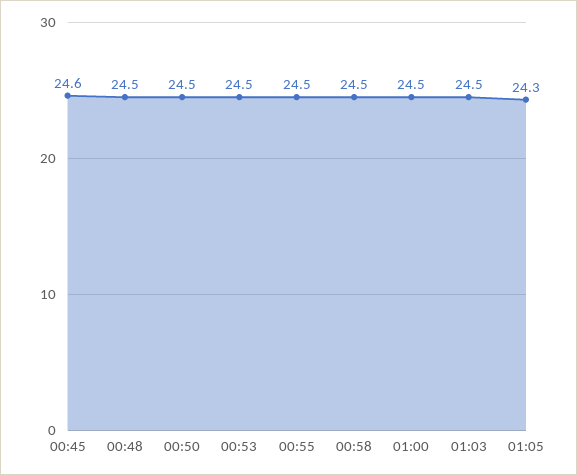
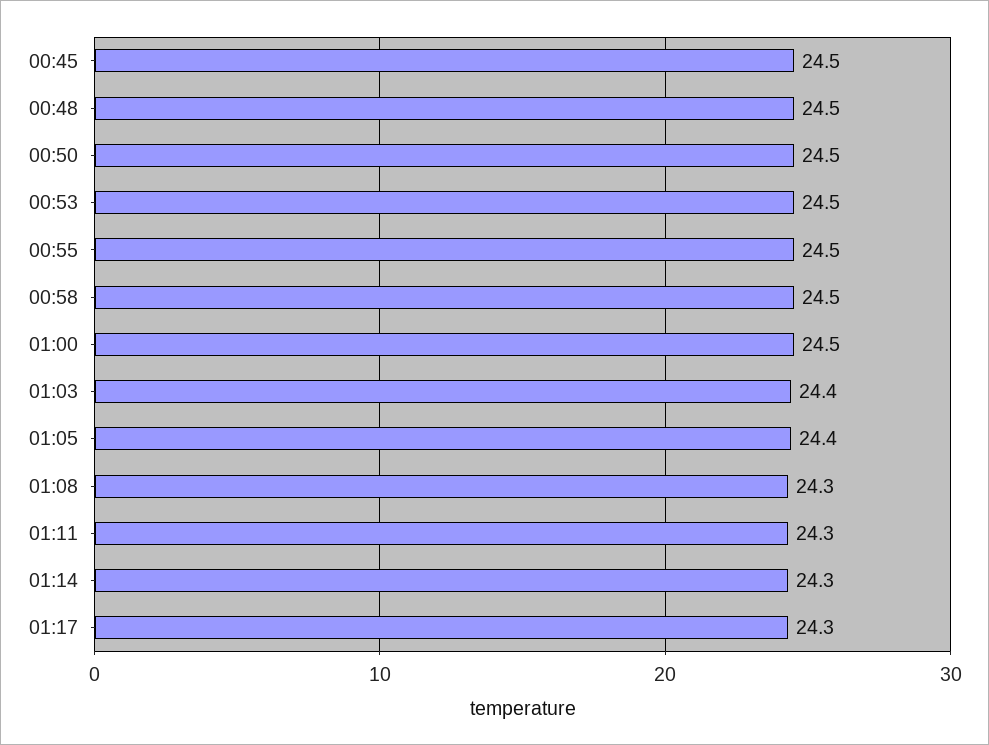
00:45: 24.6 -> 24.5
01:03: 24.5 -> 24.4
01:05: 24.3 -> 24.4
01:08: none -> 24.3
01:11: none -> 24.3
01:14: none -> 24.3
01:17: none -> 24.3

